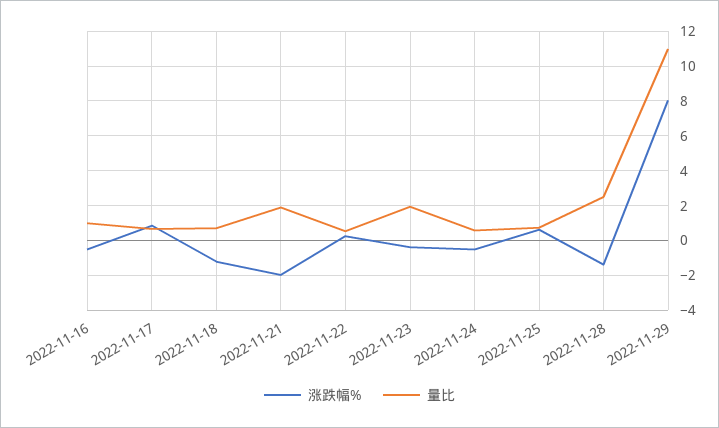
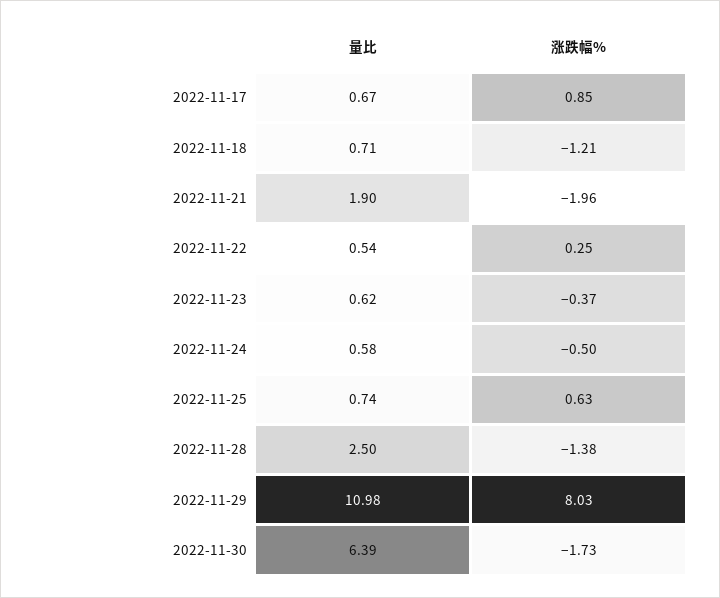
涨跌幅%, 2022-11-16: -0.5 -> none
量比, 2022-11-16: 1 -> none
量比, 2022-11-23: 2 -> 0.62
量比, 2022-11-30: none -> 6.39
涨跌幅%, 2022-11-30: none -> -1.73

